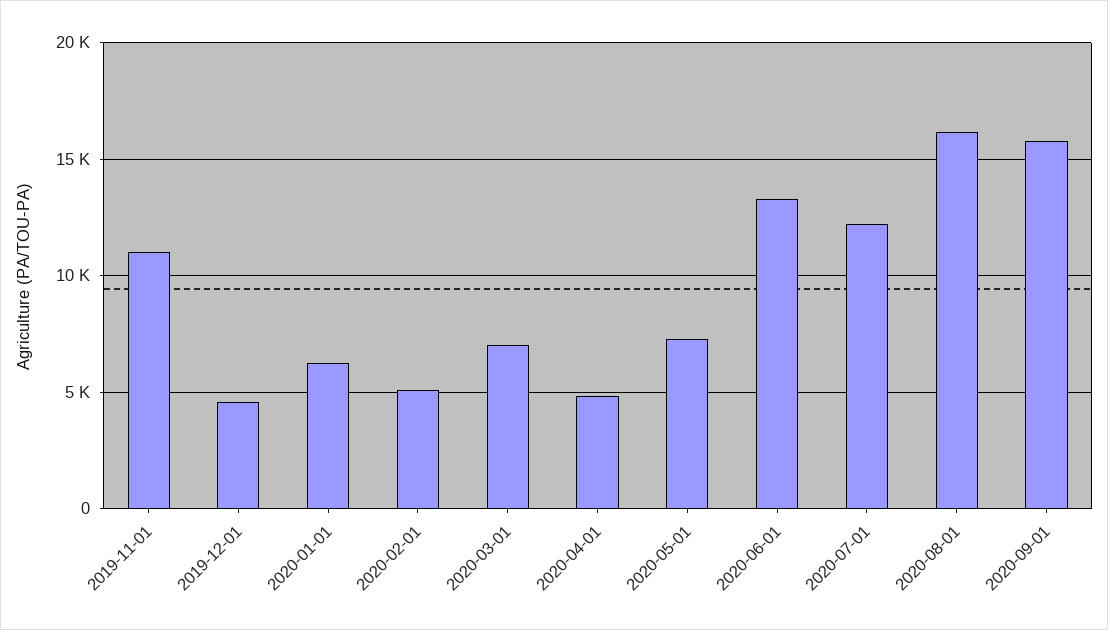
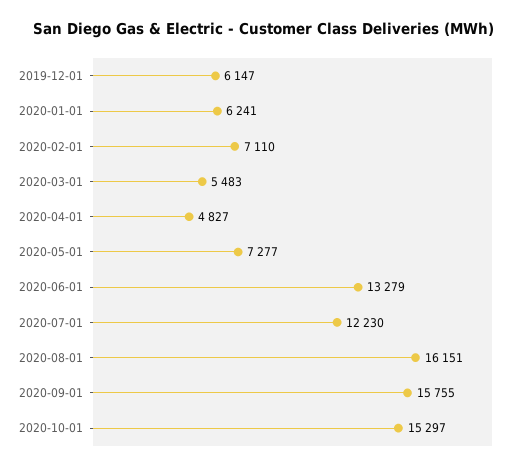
2019-11-01: 11000 -> none
2019-12-01: 4500 -> 6147
2020-02-01: 5000 -> 7110
2020-03-01: 7000 -> 5483
2020-10-01: none -> 15297

